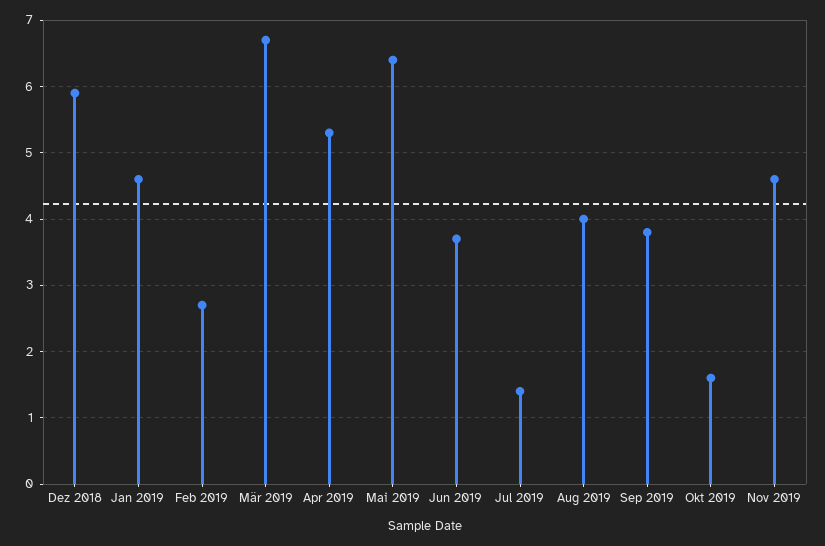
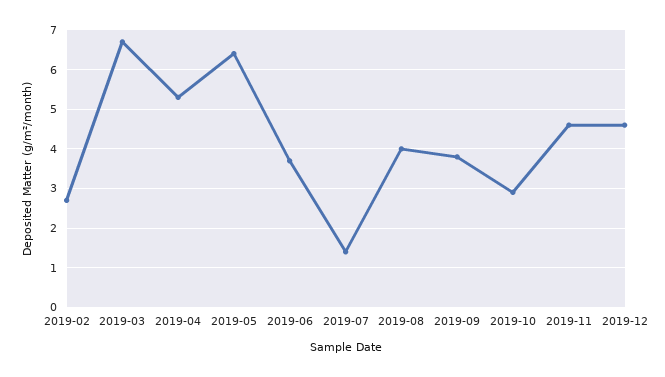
Dez 2018: 5.9 -> none
Jan 2019: 4.6 -> none
Okt 2019: 1.6 -> 3
2019-12: none -> 4.5

